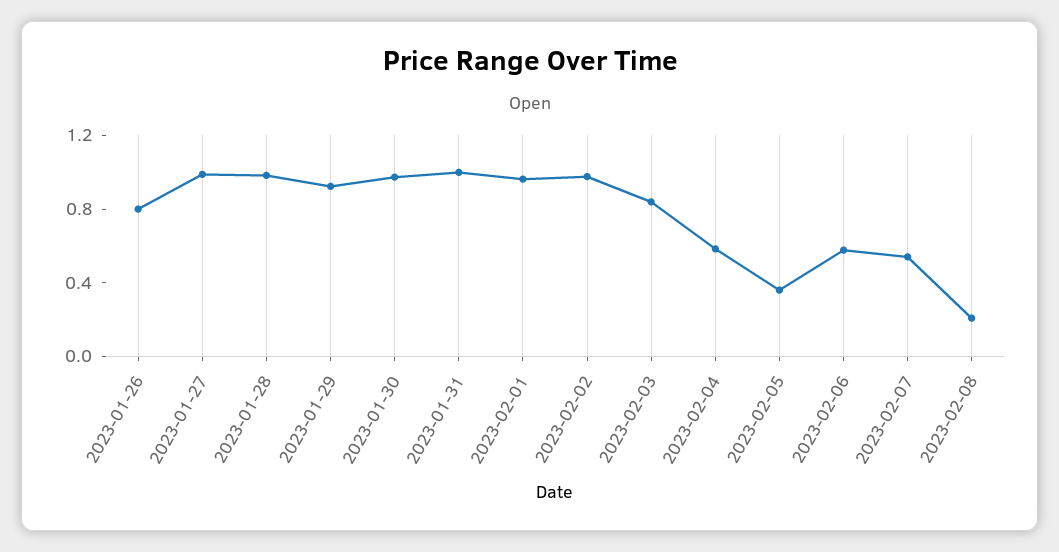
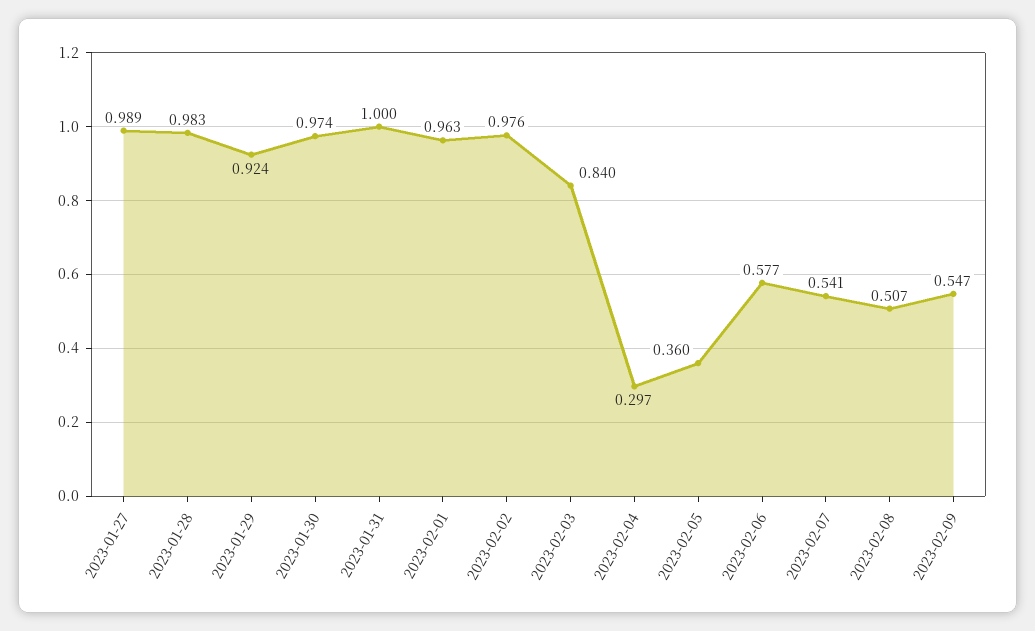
2023-01-26: 0.8 -> none
2023-02-04: 0.6 -> 0.297
2023-02-08: 0.2 -> 0.507
2023-02-09: none -> 0.547

